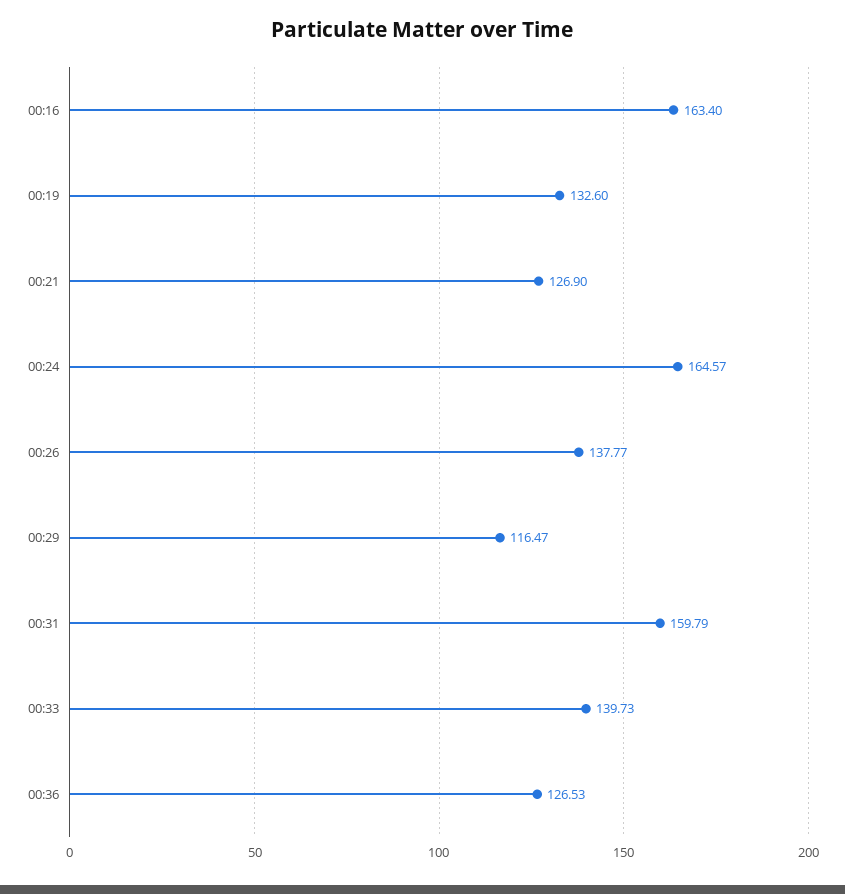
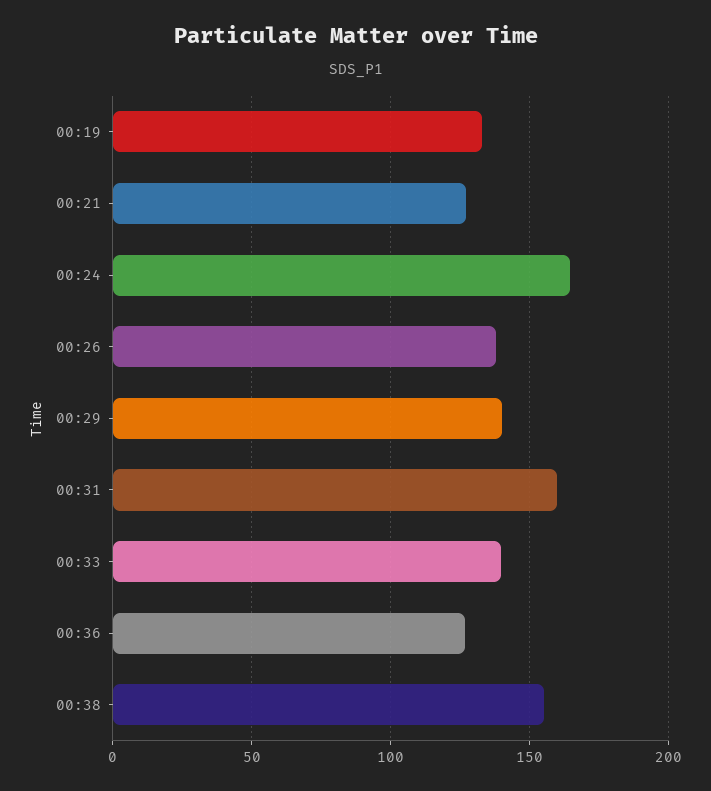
00:16: 163.4 -> none
00:29: 116.47 -> 140
00:38: none -> 155

